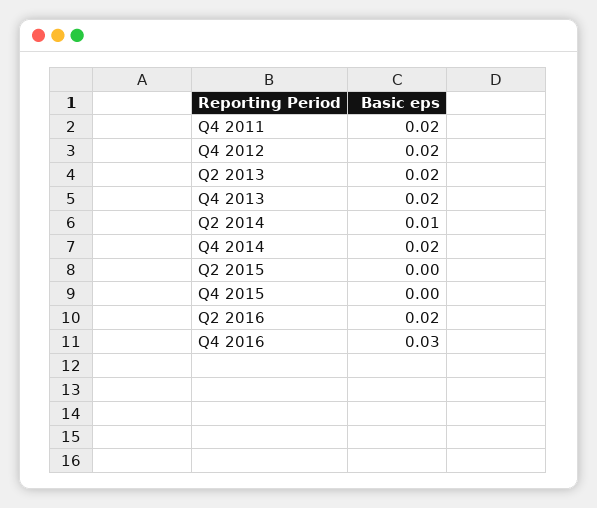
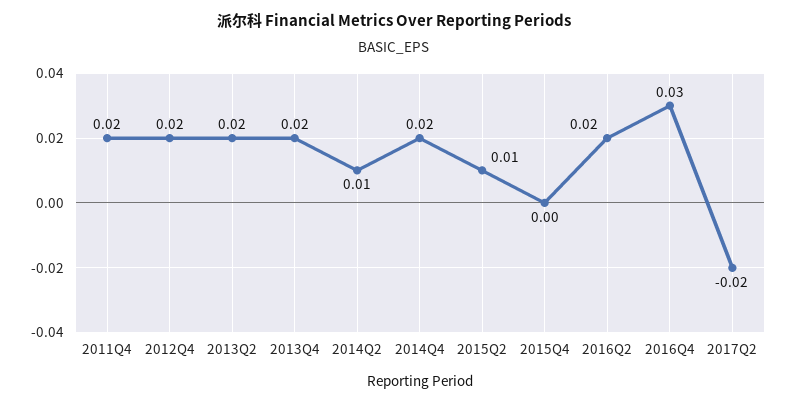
Q2 2015: 0 -> 0.01
2017Q2: none -> -0.02

